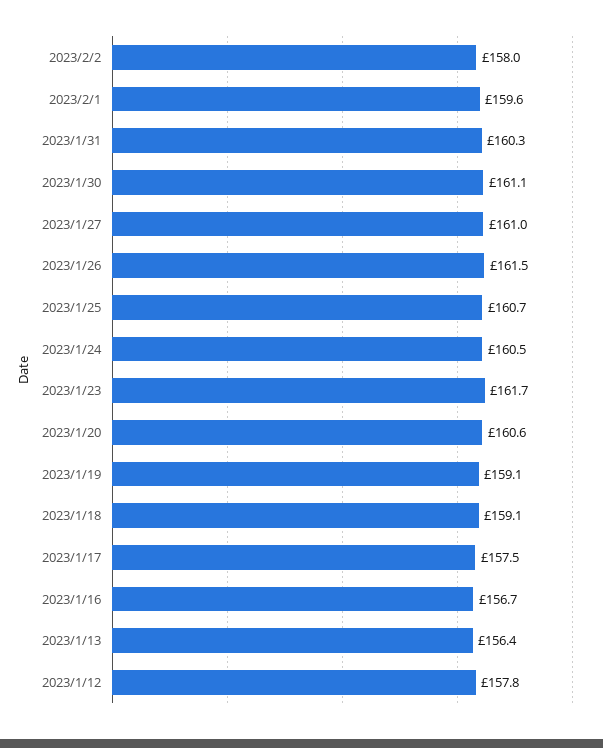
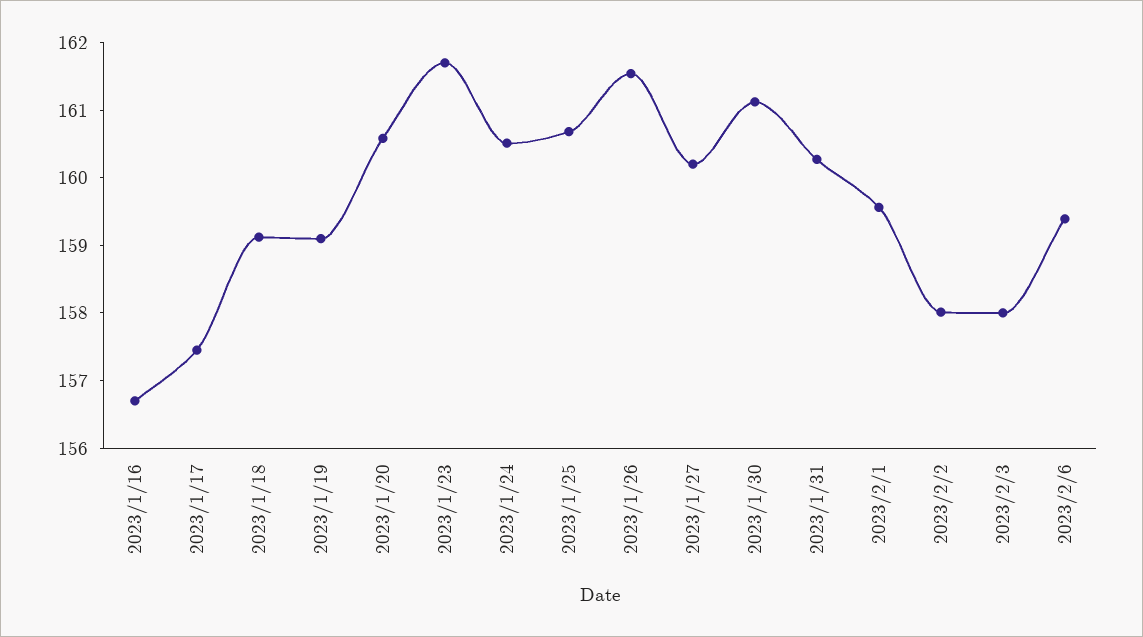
2023/1/27: 161 -> 160.2
2023/1/13: 156.4 -> none
2023/1/12: 157.8 -> none
2023/2/3: none -> 158
2023/2/6: none -> 159.4

